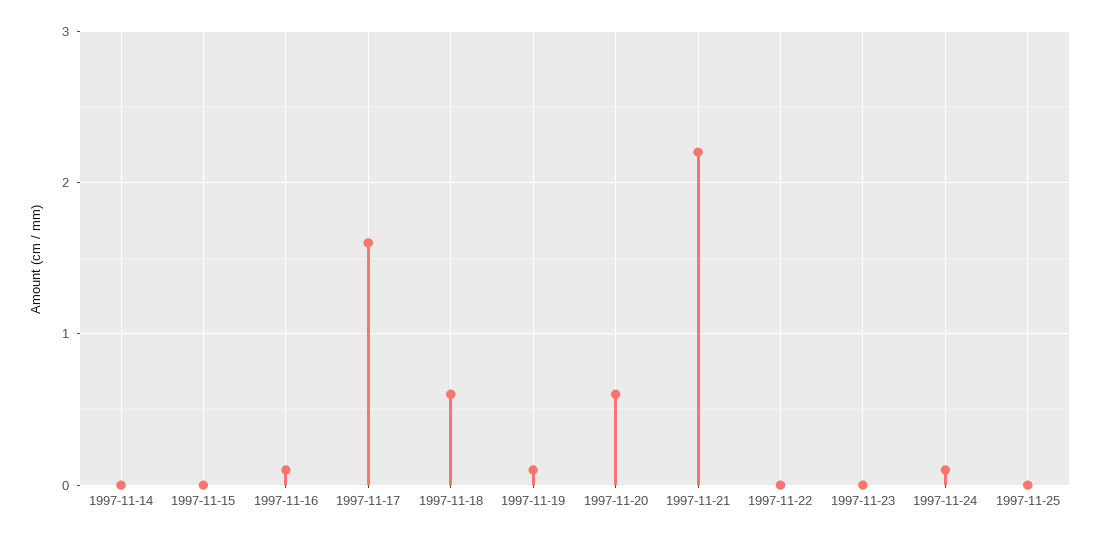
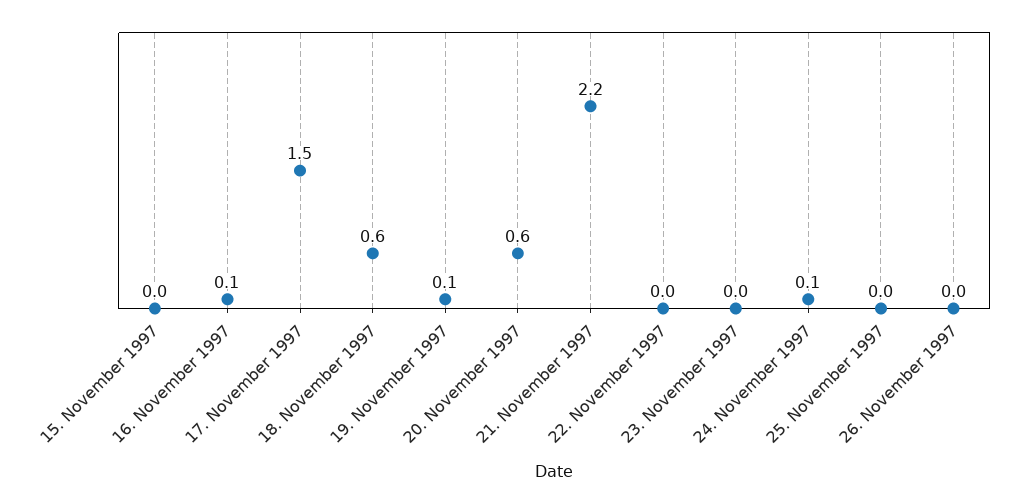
1997-11-14: 0 -> none
1997-11-17: 1.6 -> 1.5
26. November 1997: none -> 0

